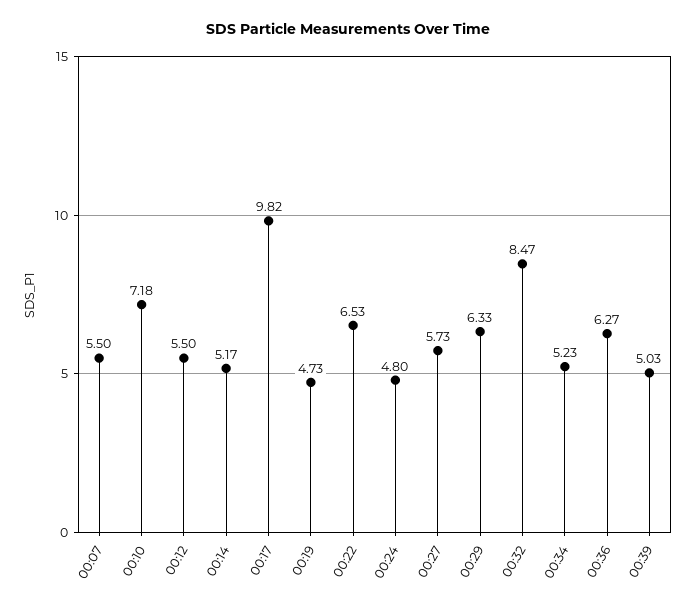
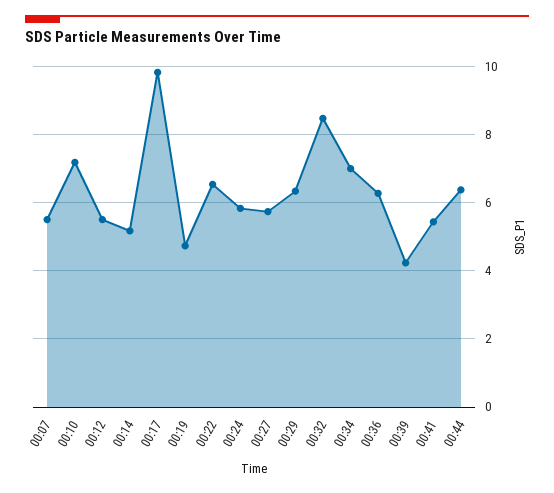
00:24: 4.8 -> 5.8
00:34: 5.23 -> 7
00:39: 5.03 -> 4.2
00:41: none -> 5.4
00:44: none -> 6.4

